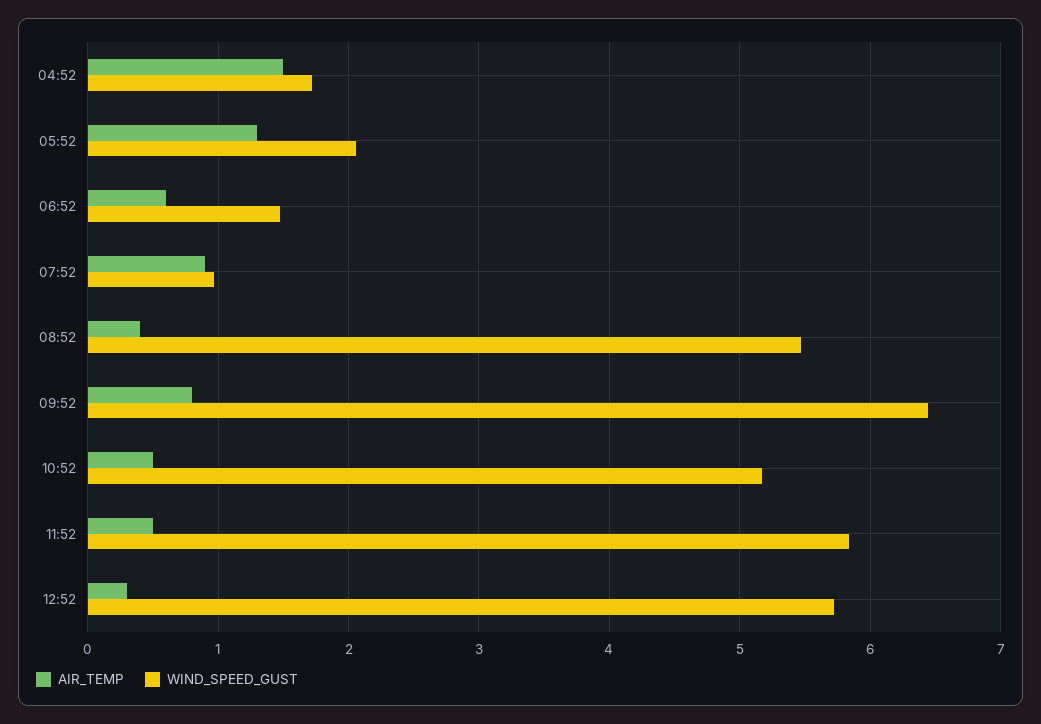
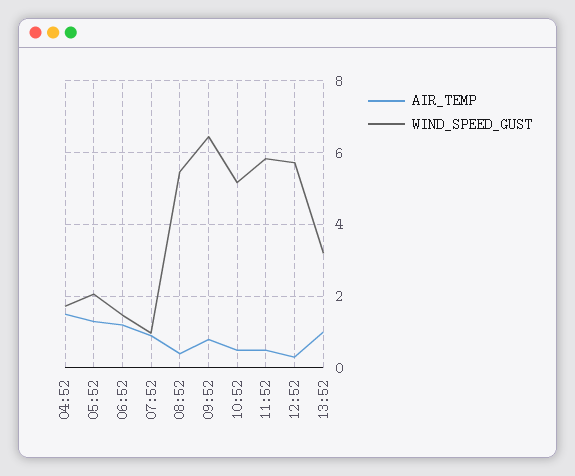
AIR_TEMP, 06:52: 0.6 -> 1.2
AIR_TEMP, 13:52: none -> 1
WIND_SPEED_GUST, 13:52: none -> 3.2

